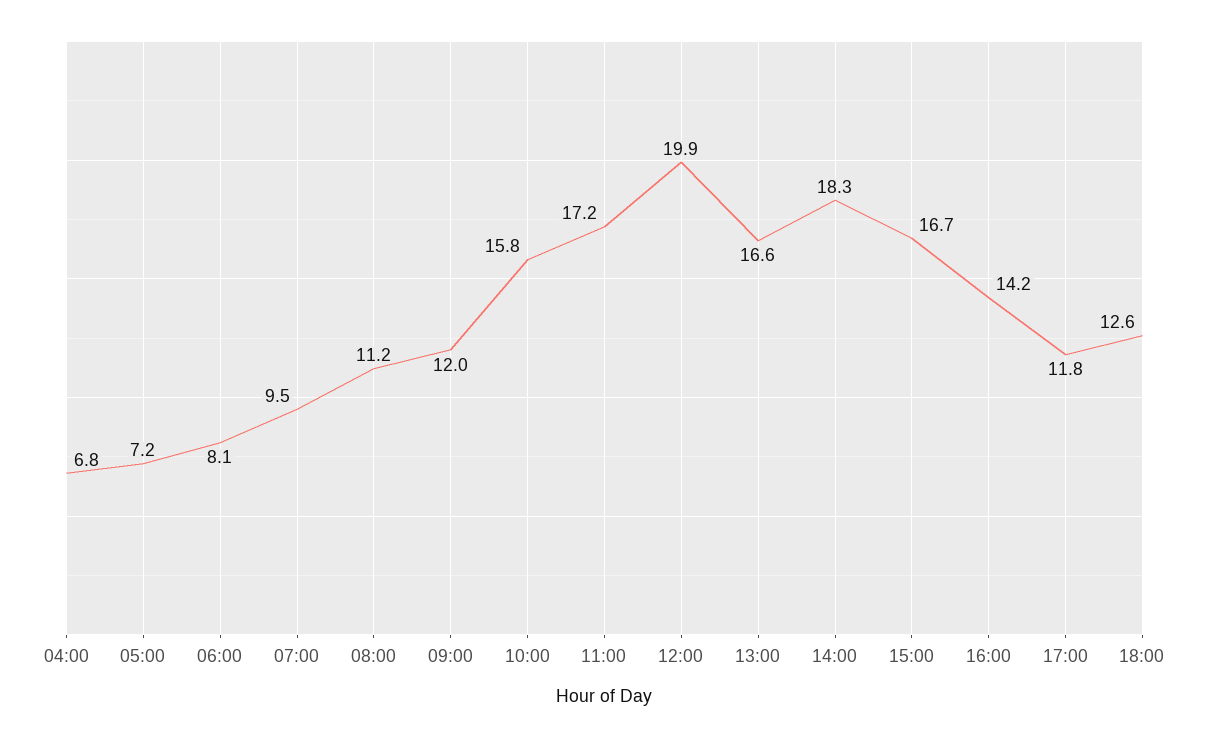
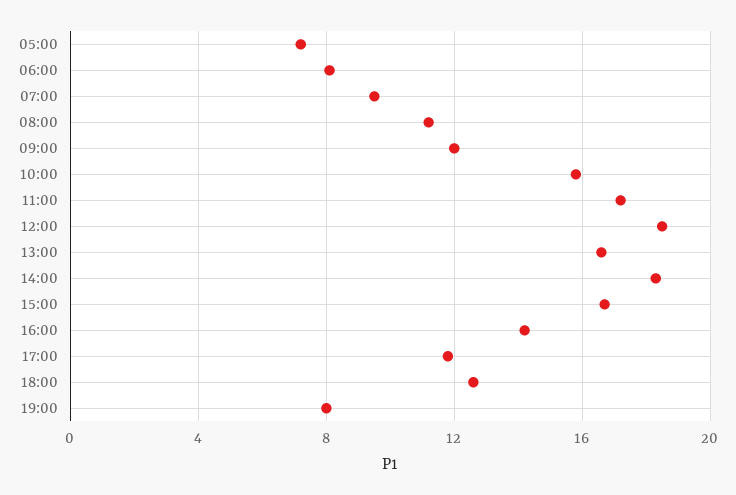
04:00: 6.8 -> none
12:00: 19.9 -> 18.5
19:00: none -> 8

